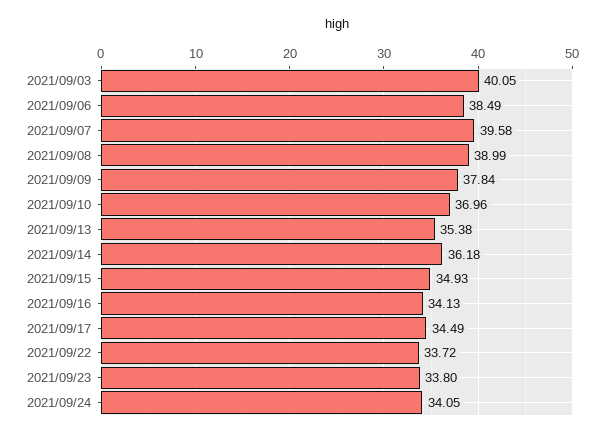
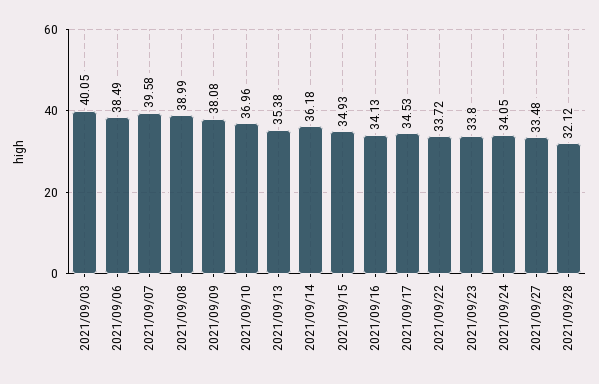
2021/09/09: 37.84 -> 38.08
2021/09/17: 34.49 -> 34.53
2021/09/27: none -> 33.48
2021/09/28: none -> 32.12

